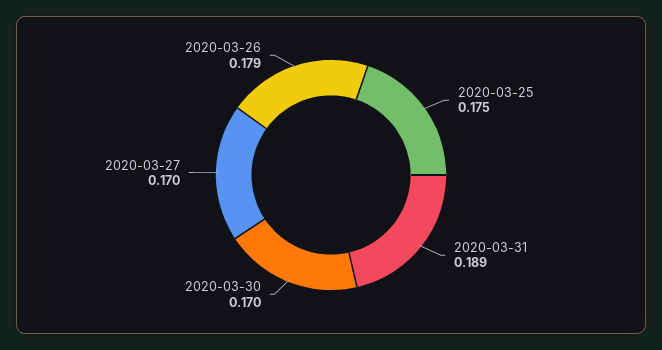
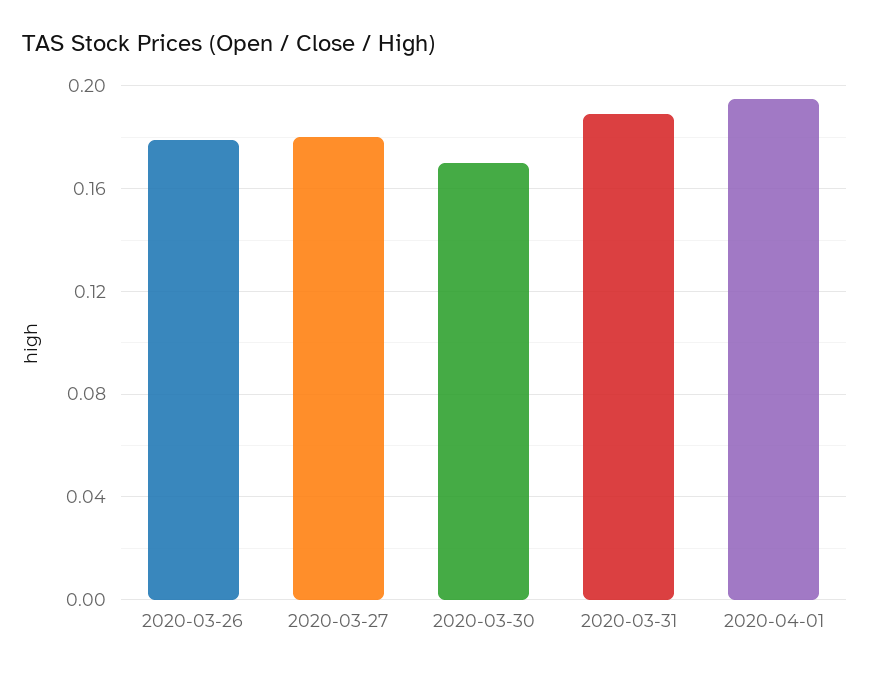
2020-03-25: 0.175 -> none
2020-03-27: 0.17 -> 0.18
2020-04-01: none -> 0.195

